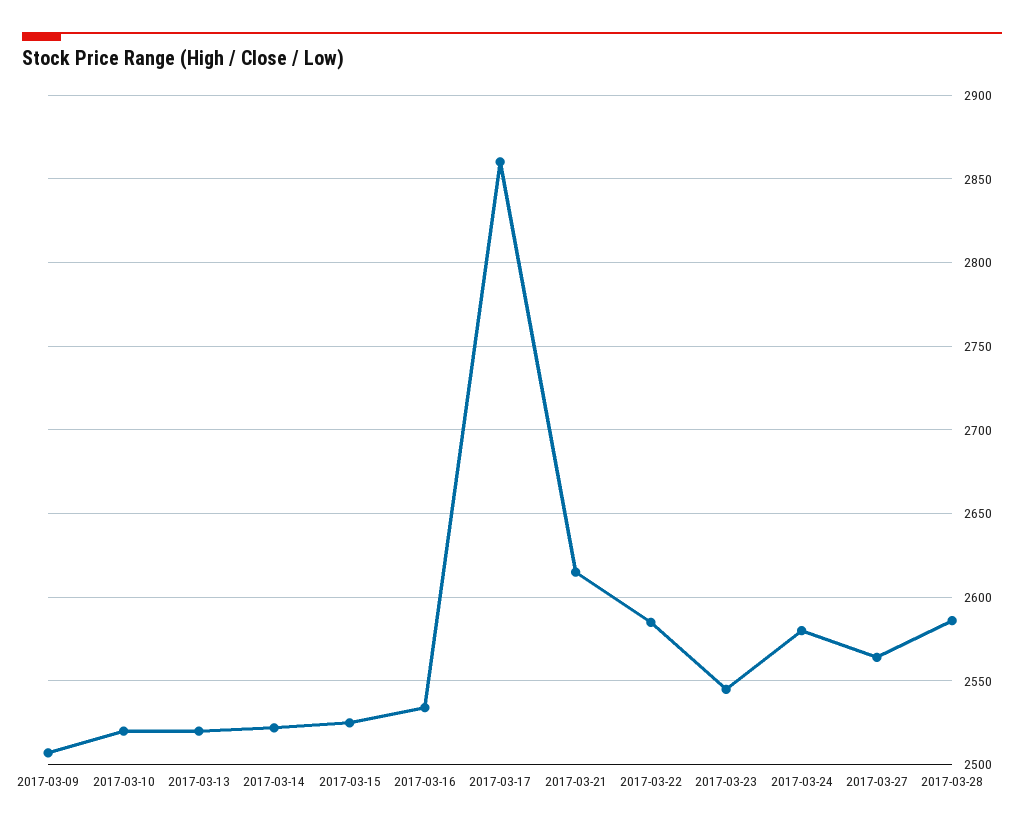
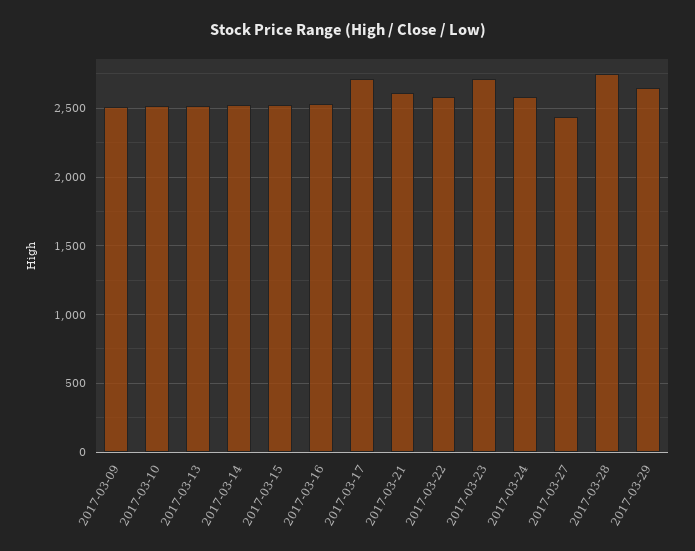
2017-03-17: 2860 -> 2700
2017-03-23: 2545 -> 2700
2017-03-27: 2565 -> 2450
2017-03-28: 2585 -> 2750
2017-03-29: none -> 2650

